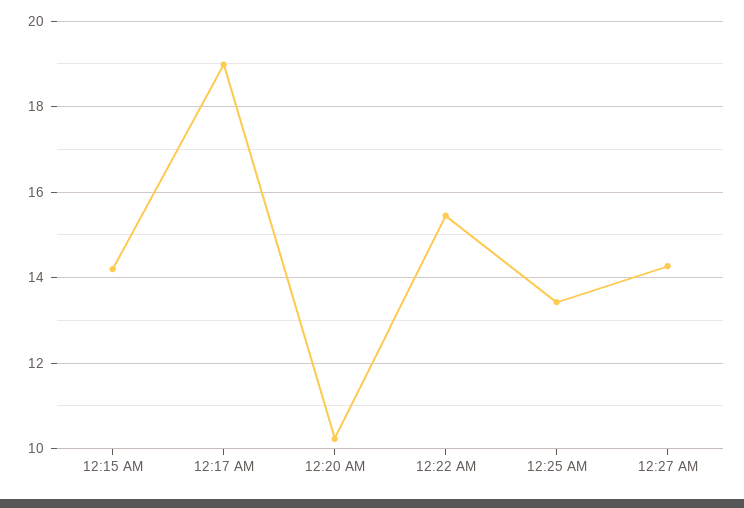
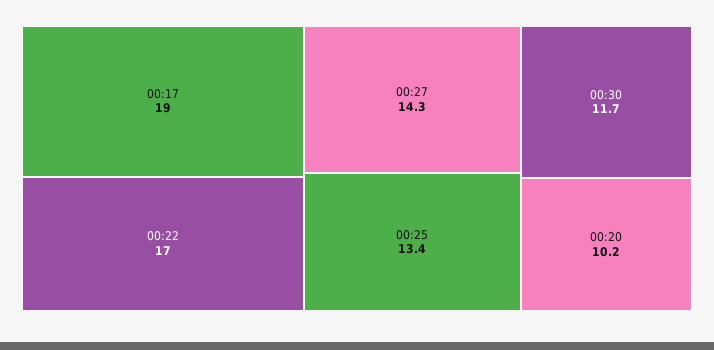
12:15 AM: 14.2 -> none
12:22 AM: 15.4 -> 17
00:30: none -> 11.7

